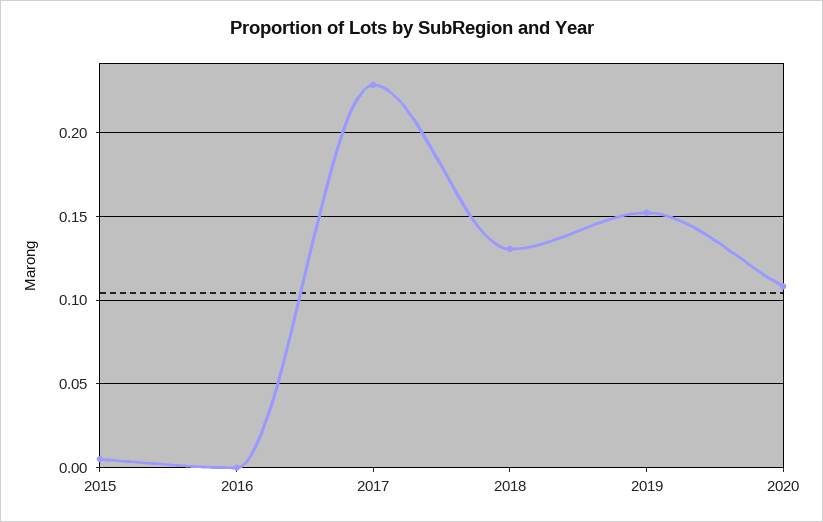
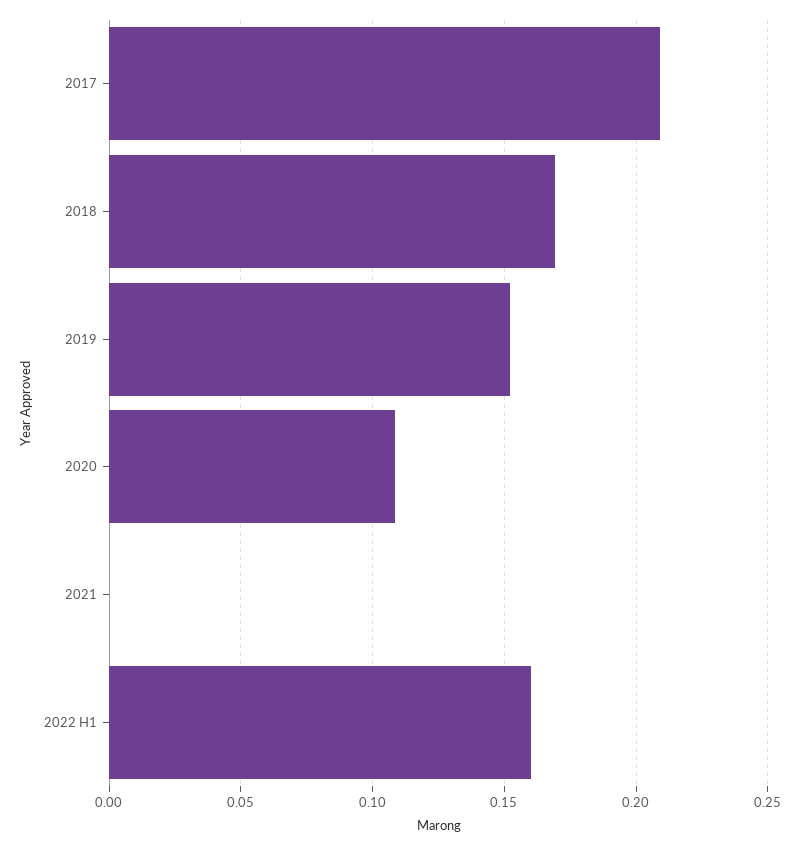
2015: 0.005 -> none
2016: 0 -> none
2017: 0.23 -> 0.21
2018: 0.13 -> 0.17
2021: none -> 0
2022 H1: none -> 0.16

